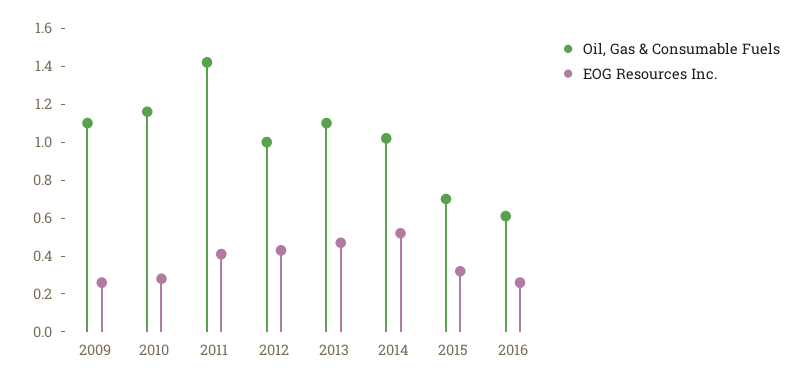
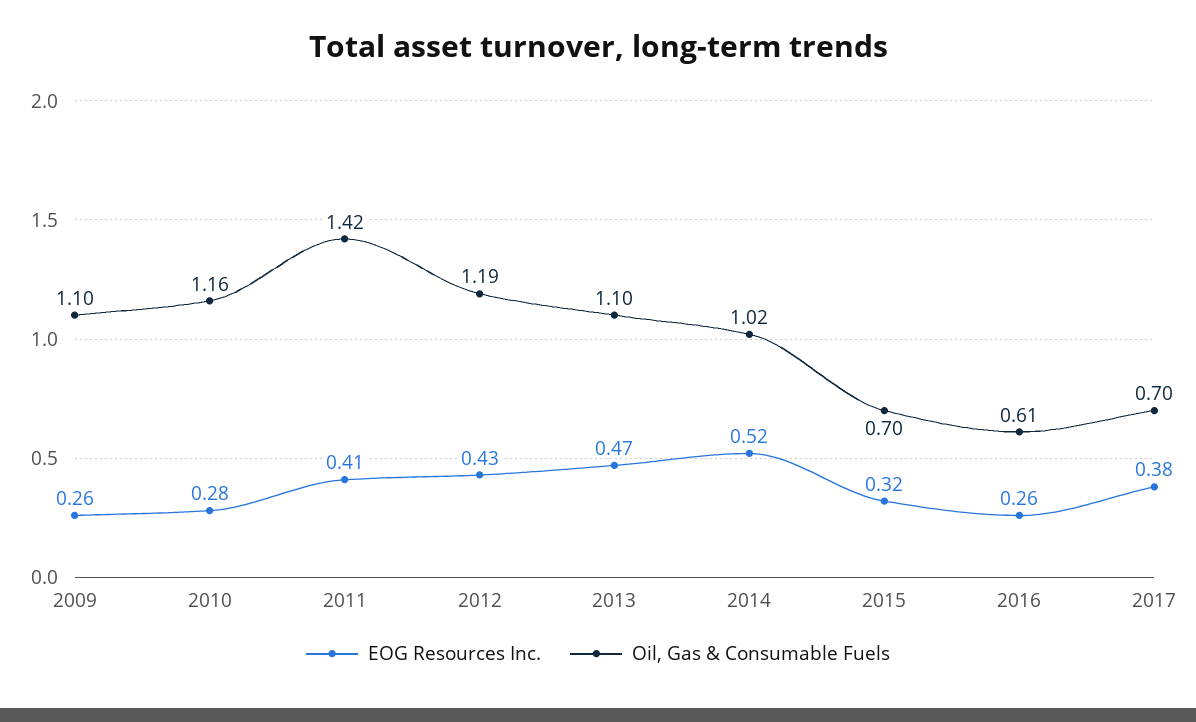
Oil, Gas & Consumable Fuels, 2012: 1 -> 1.19
EOG Resources Inc., 2017: none -> 0.38
Oil, Gas & Consumable Fuels, 2017: none -> 0.7

